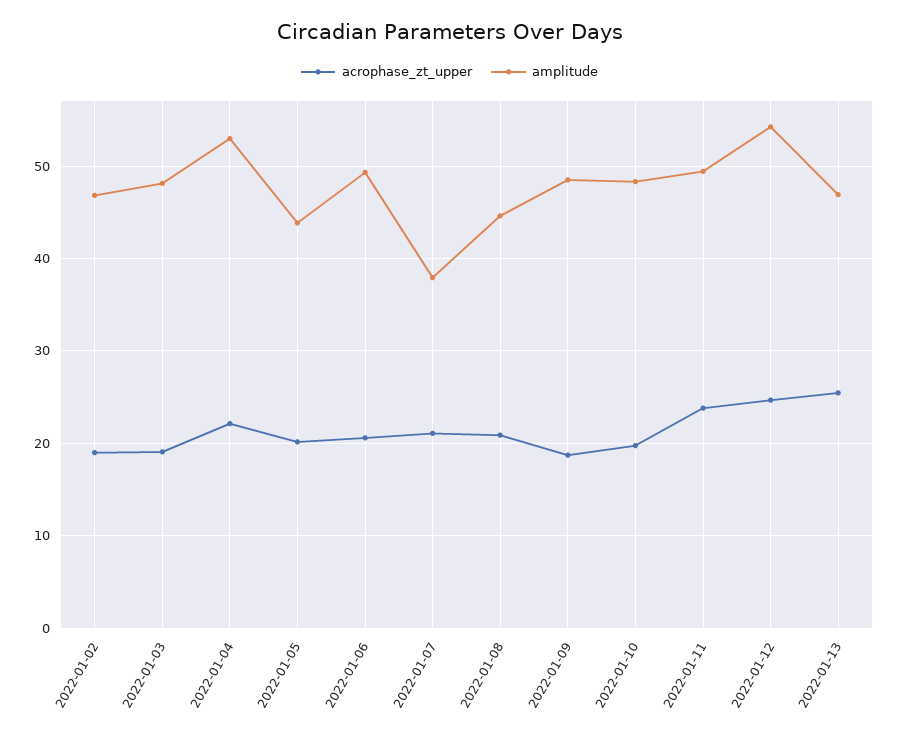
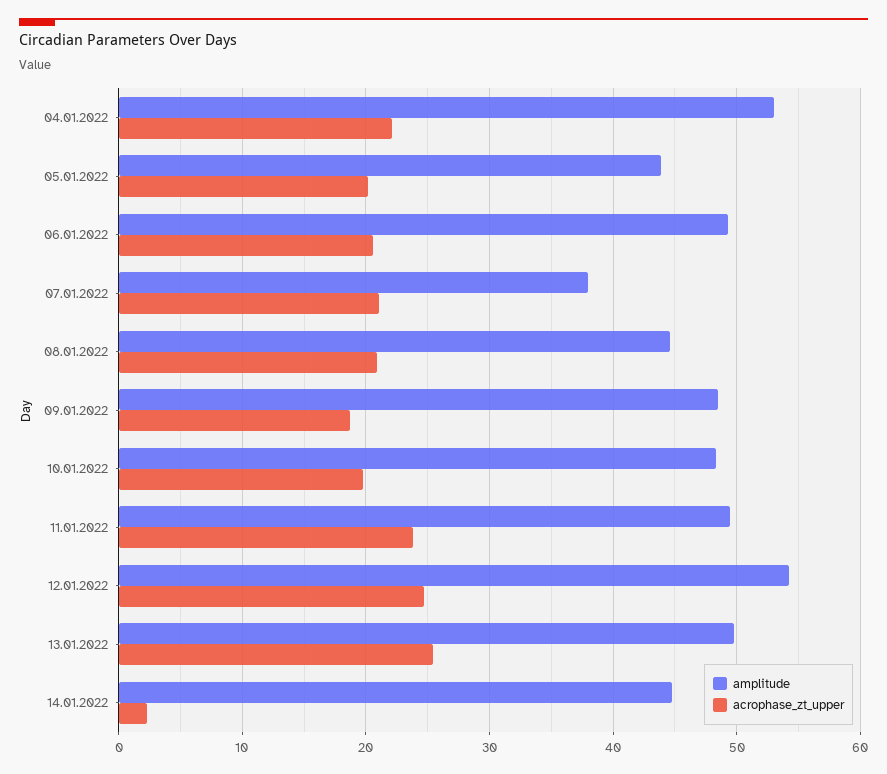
acrophase_zt_upper, 2022-01-02: 19 -> none
amplitude, 2022-01-02: 47 -> none
acrophase_zt_upper, 2022-01-03: 19 -> none
amplitude, 2022-01-03: 48 -> none
amplitude, 2022-01-13: 47 -> 50
amplitude, 14.01.2022: none -> 45
acrophase_zt_upper, 14.01.2022: none -> 2

